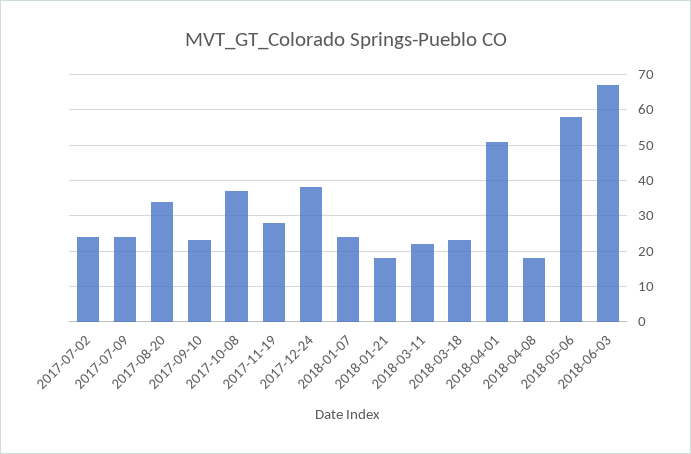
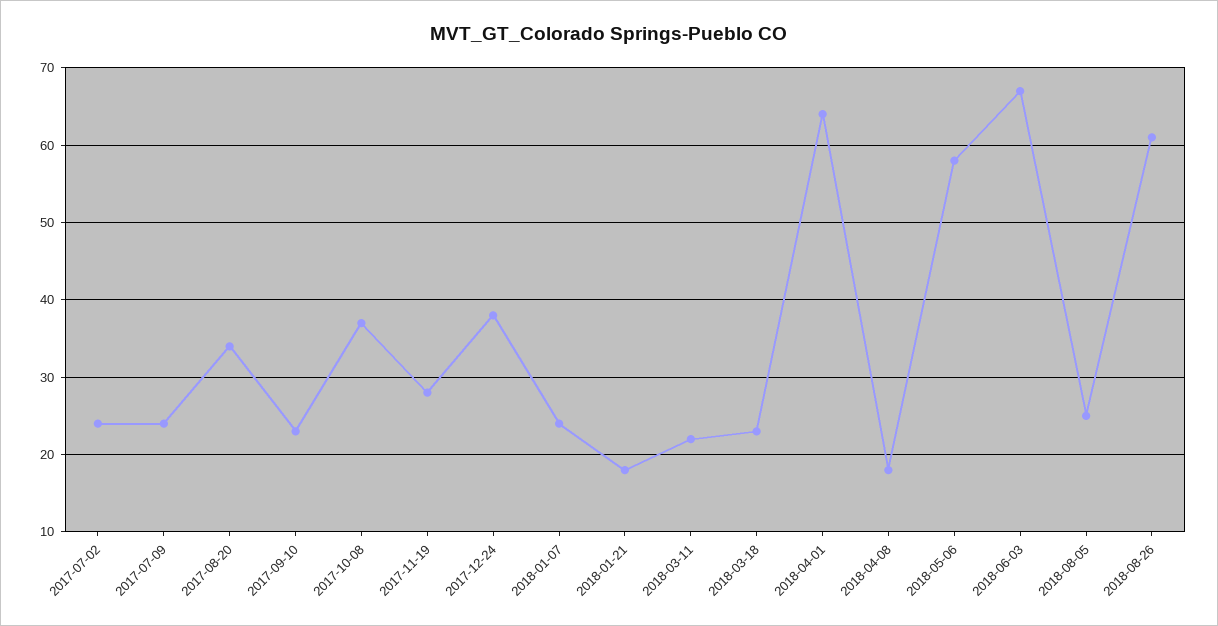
2018-04-01: 50 -> 64
2018-08-05: none -> 25
2018-08-26: none -> 61

